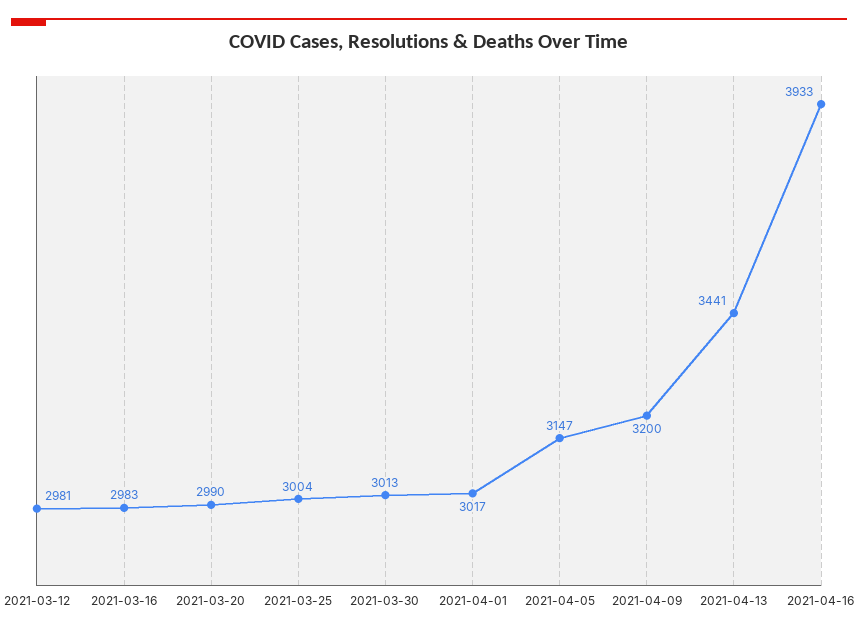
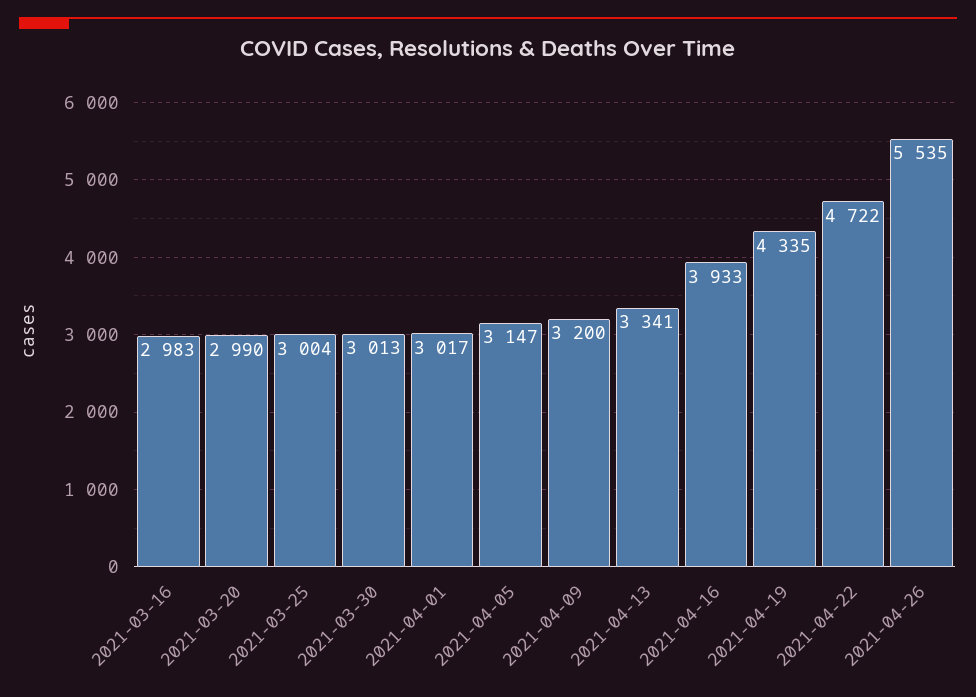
2021-03-12: 2981 -> none
2021-04-13: 3441 -> 3341
2021-04-19: none -> 4335
2021-04-22: none -> 4722
2021-04-26: none -> 5535

